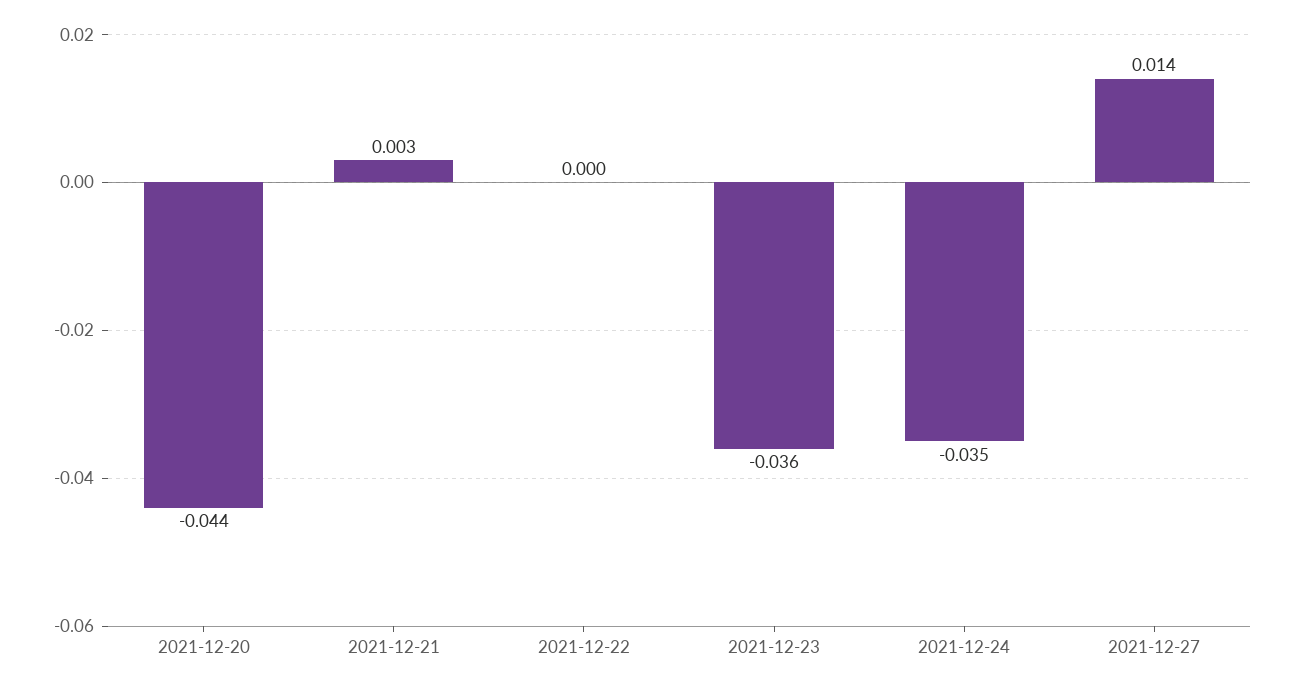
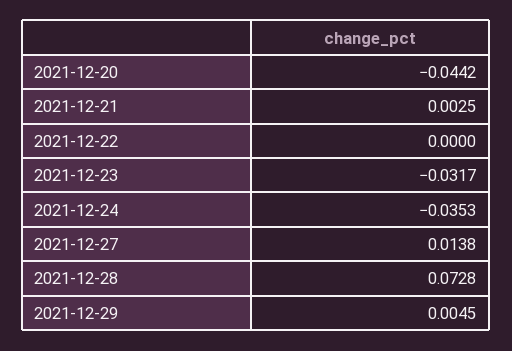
2021-12-23: -0.036 -> -0.0317
2021-12-28: none -> 0.0728
2021-12-29: none -> 0.0045

